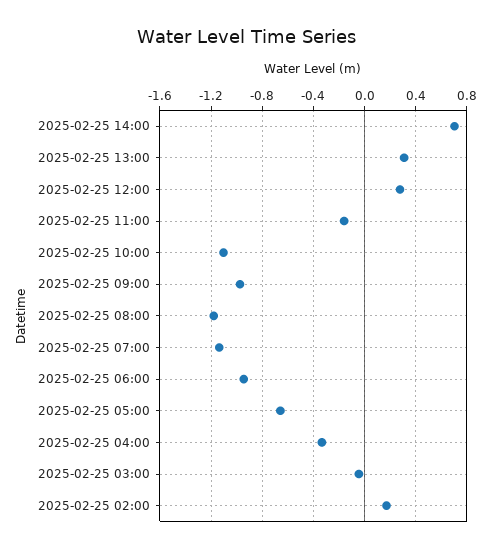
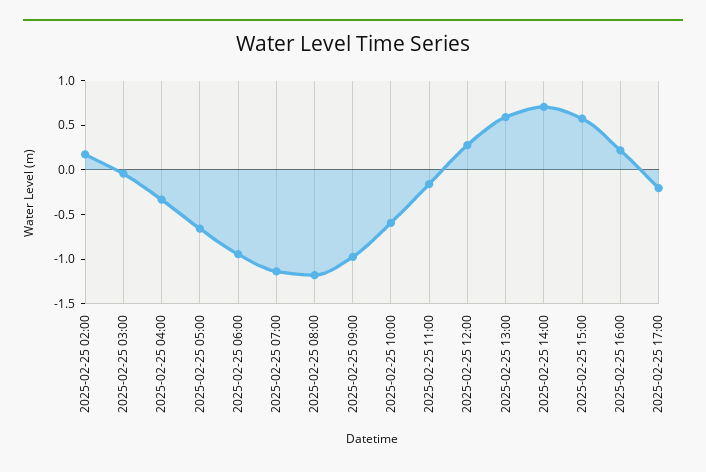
2025-02-25 13:00: 0.3 -> 0.6
2025-02-25 10:00: -1.1 -> -0.6
2025-02-25 15:00: none -> 0.6
2025-02-25 16:00: none -> 0.2
2025-02-25 17:00: none -> -0.2

